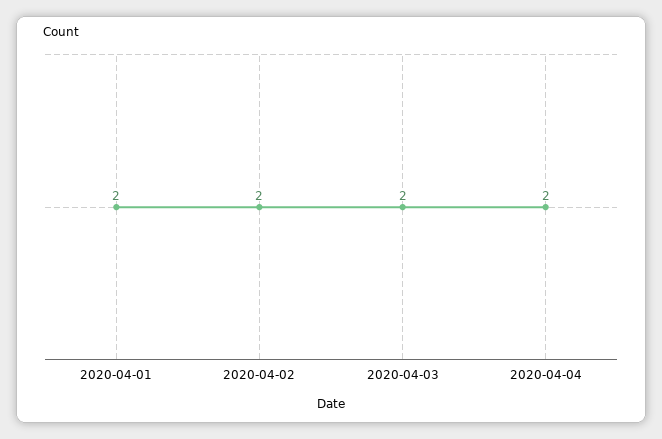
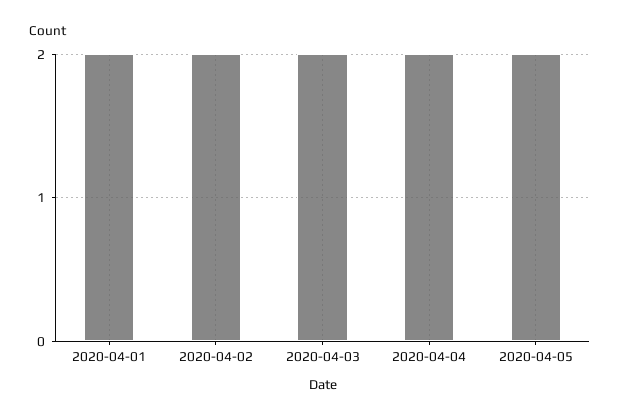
2020-04-05: none -> 2

